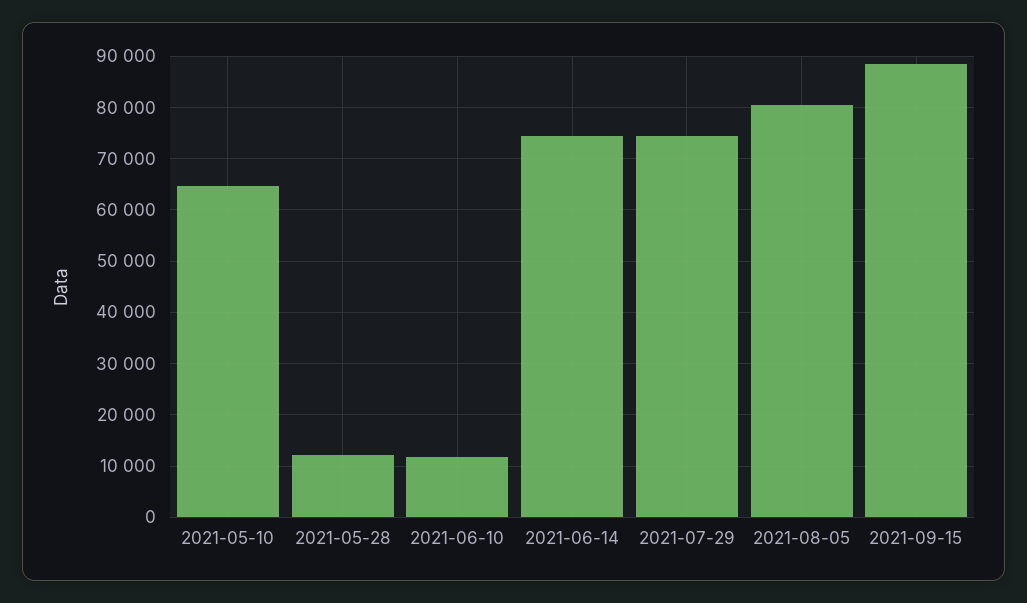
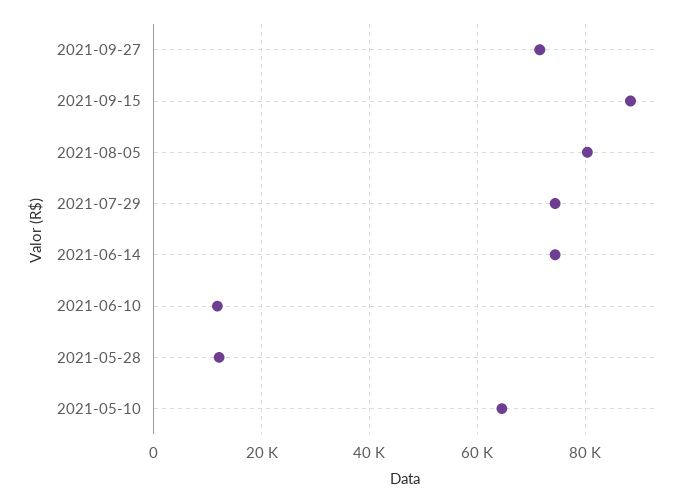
2021-09-27: none -> 72000

